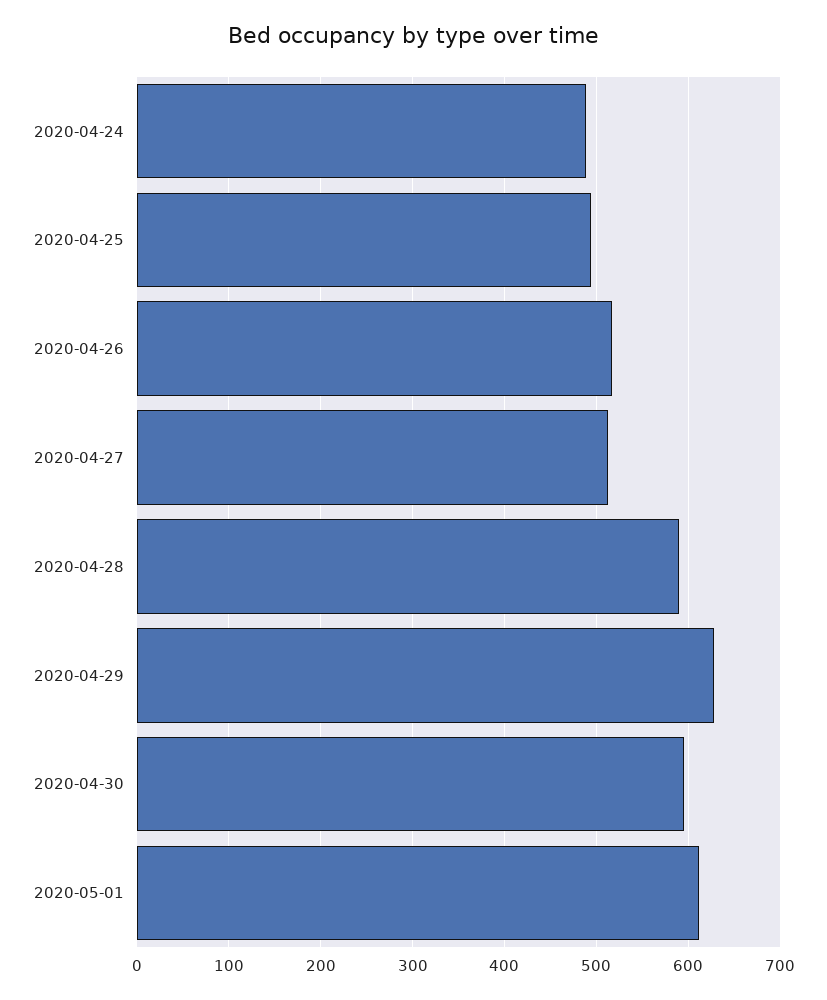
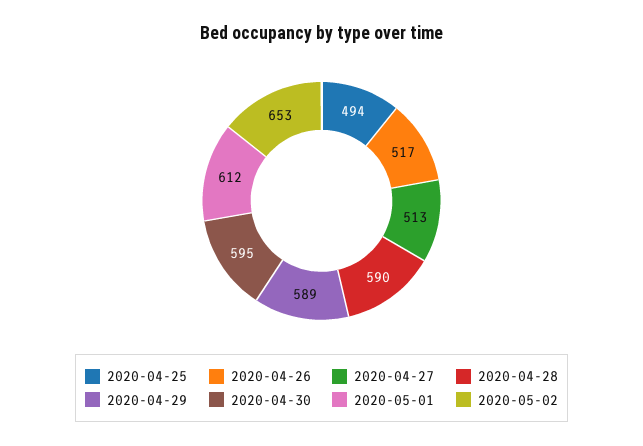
2020-04-24: 490 -> none
2020-04-29: 630 -> 589
2020-05-02: none -> 653

